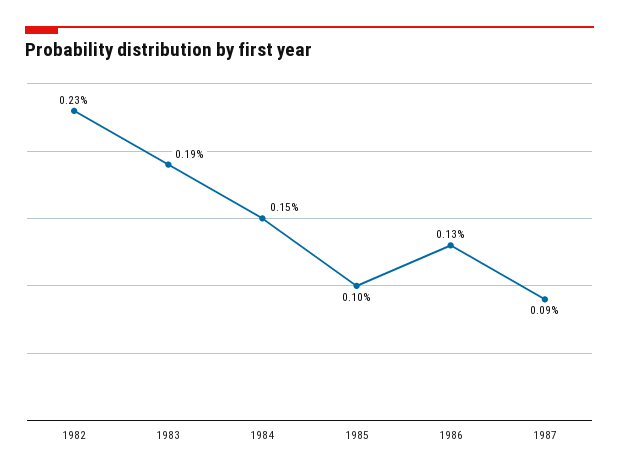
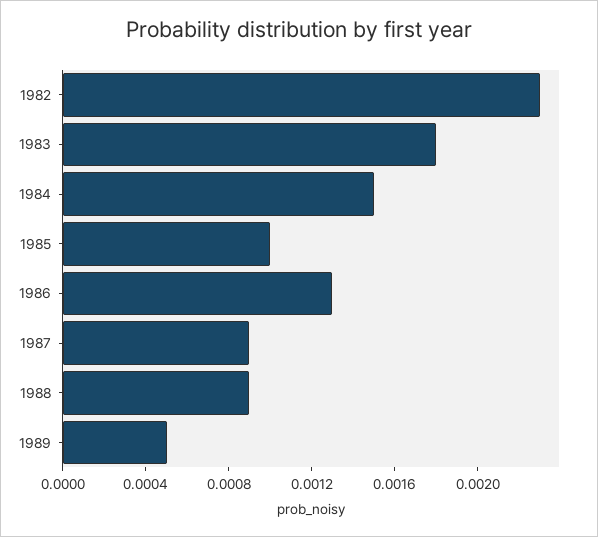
1983: 0.0019 -> 0.0018
1988: none -> 0.0009
1989: none -> 0.0005

